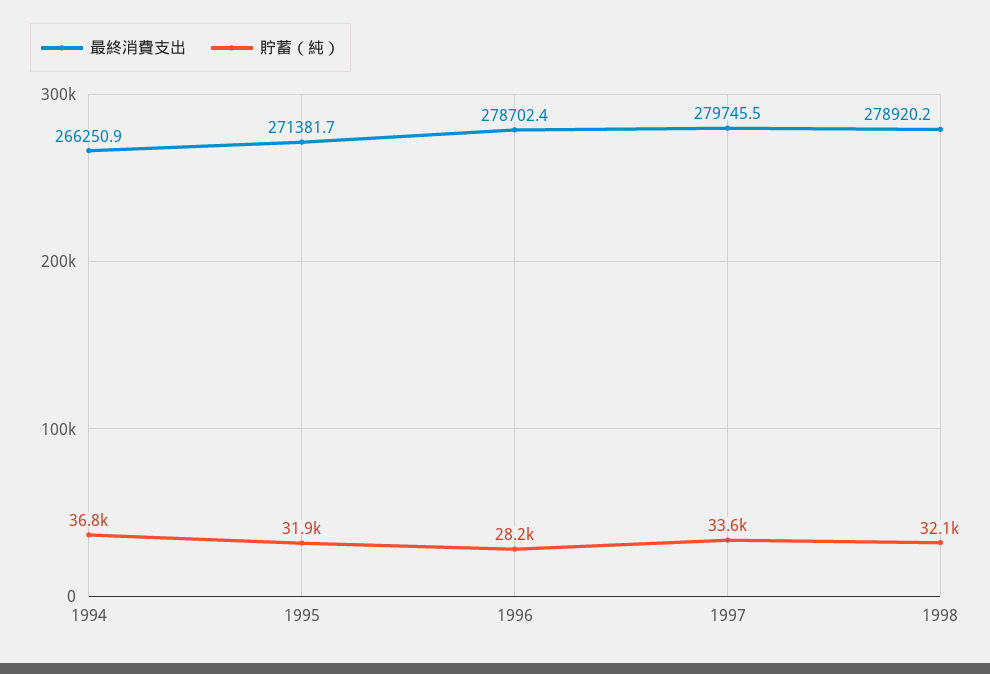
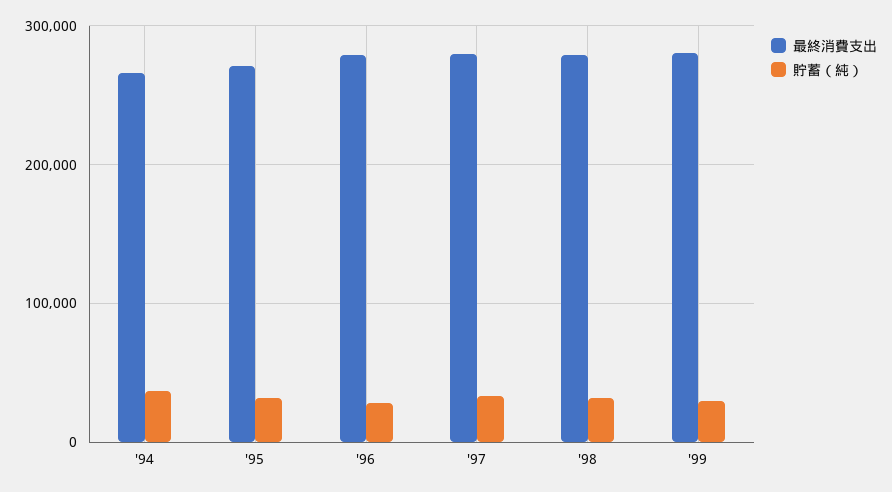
最終消費支出, '99: none -> 280000
貯蓄（純）, '99: none -> 30000

